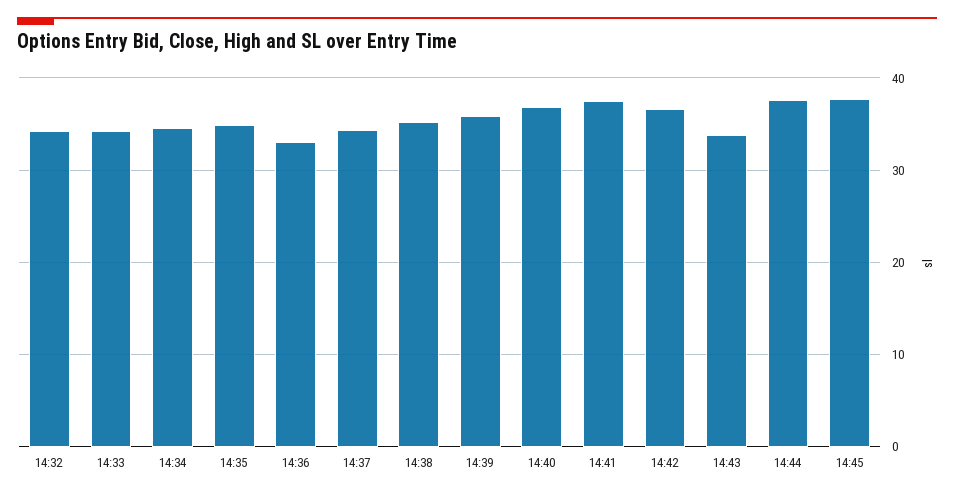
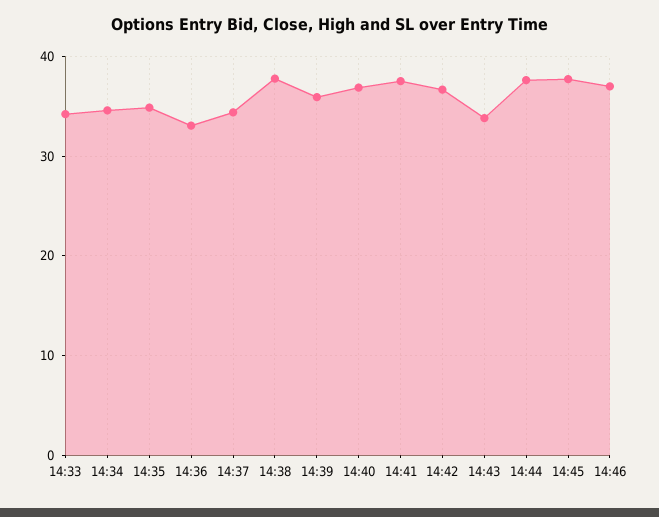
14:32: 34 -> none
14:38: 35 -> 38
14:46: none -> 37

